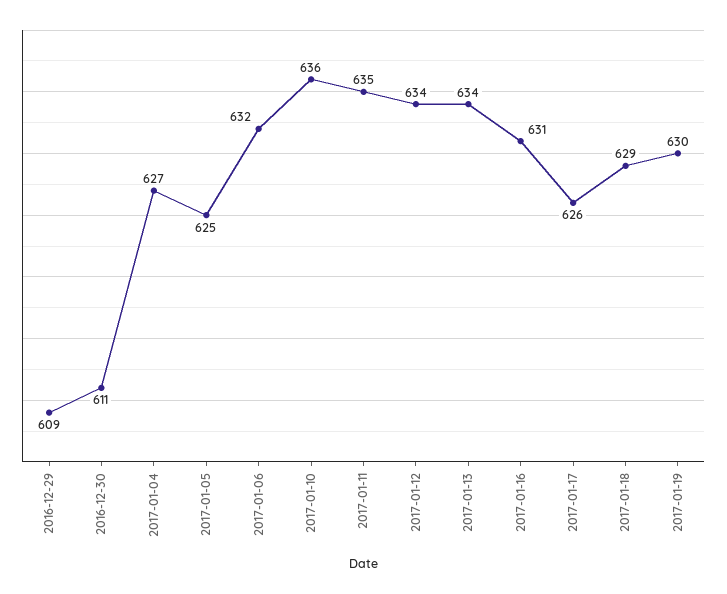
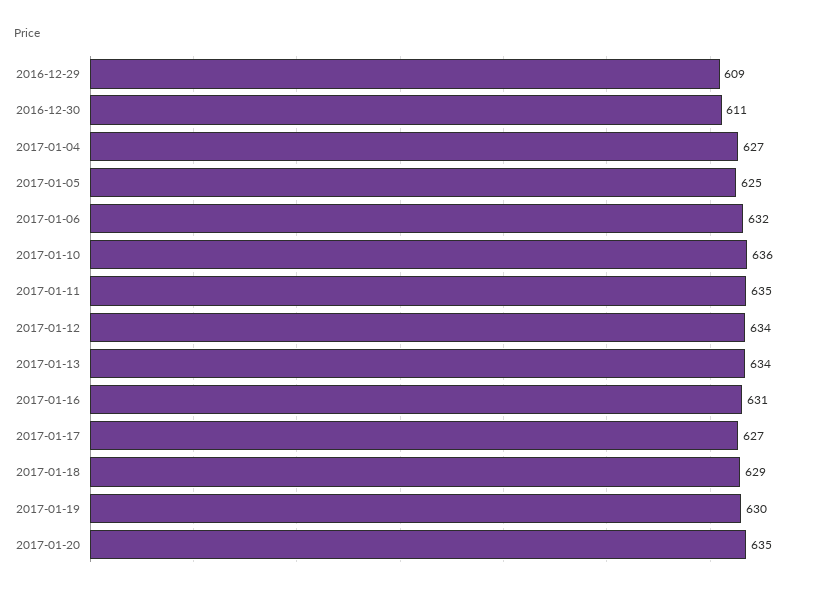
2017-01-17: 626 -> 627
2017-01-20: none -> 635

